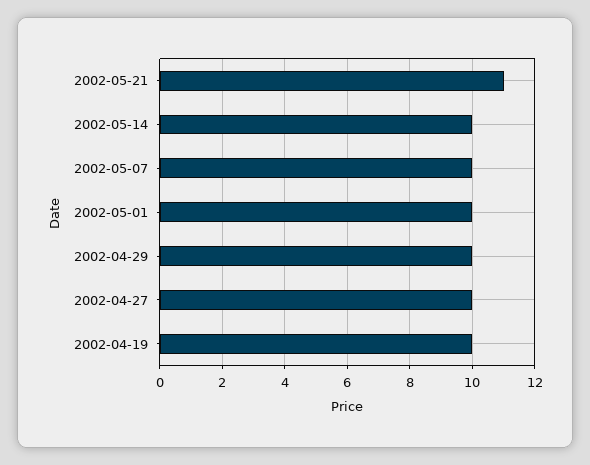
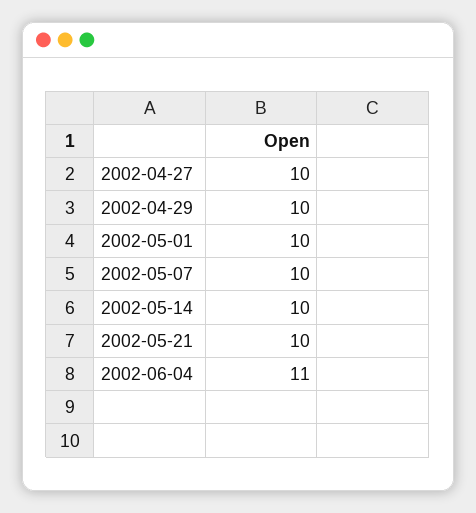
2002-05-21: 11 -> 10
2002-04-19: 10 -> none
2002-06-04: none -> 11

